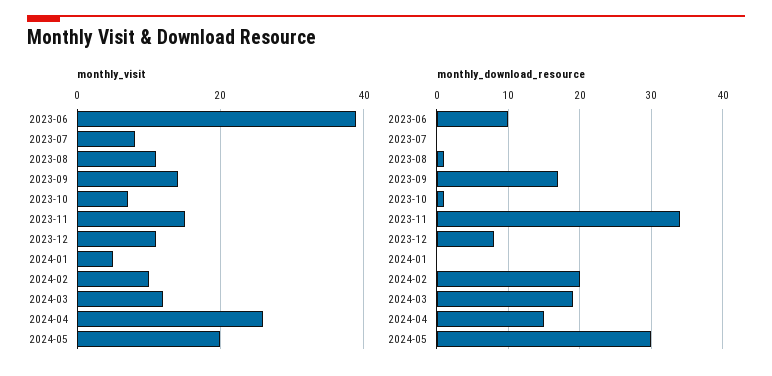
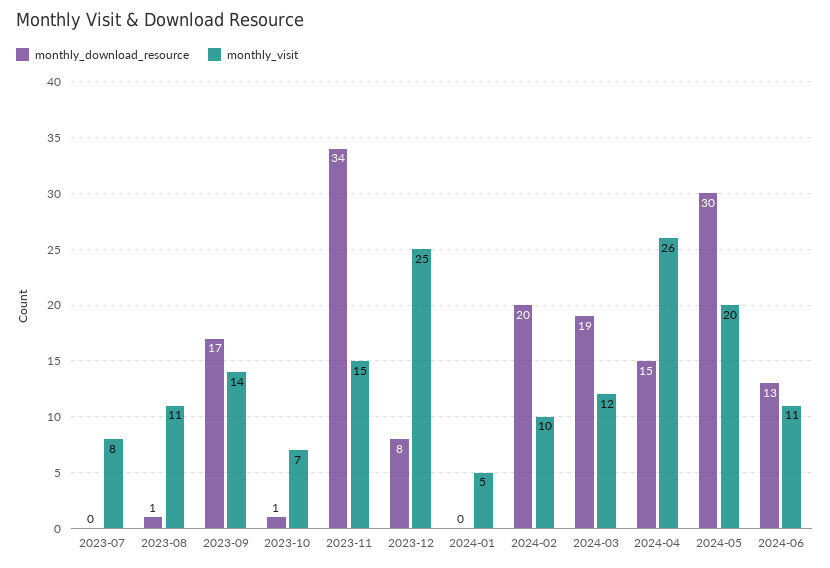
monthly_visit, 2023-06: 40 -> none
monthly_visit, 2023-12: 10 -> 25
monthly_download_resource, 2023-06: 10 -> none
monthly_download_resource, 2024-06: none -> 13
monthly_visit, 2024-06: none -> 11

